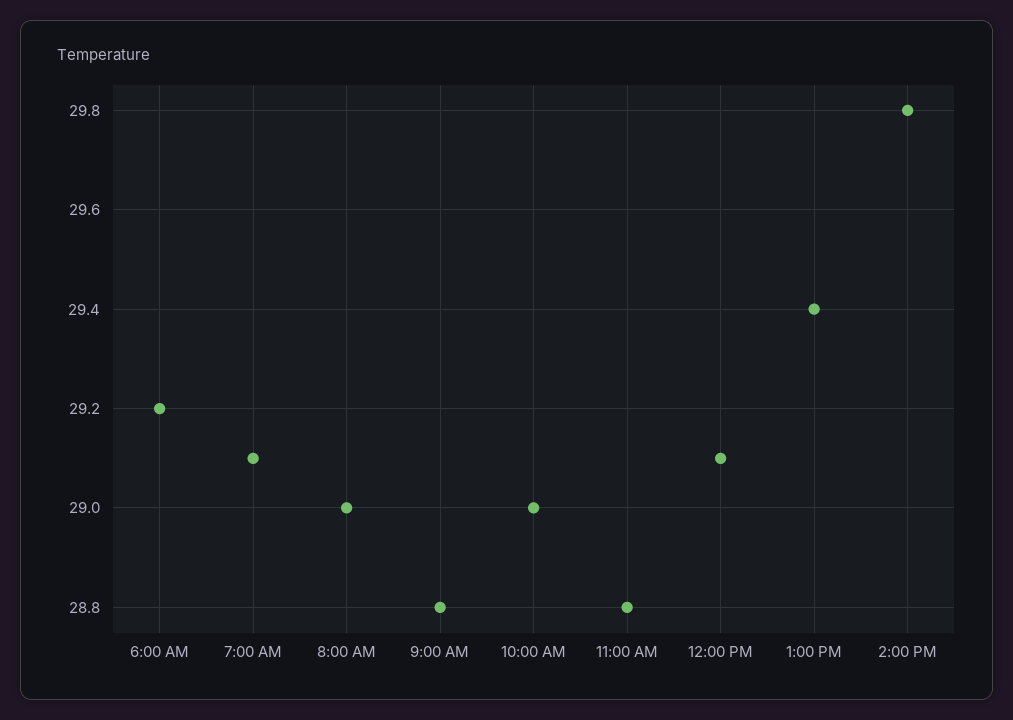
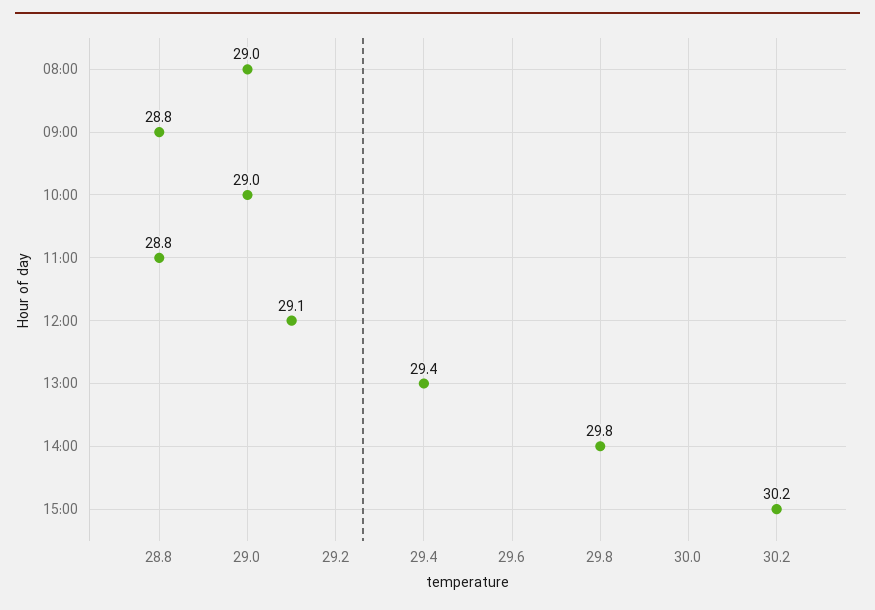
6:00 AM: 29.2 -> none
7:00 AM: 29.1 -> none
15:00: none -> 30.2

